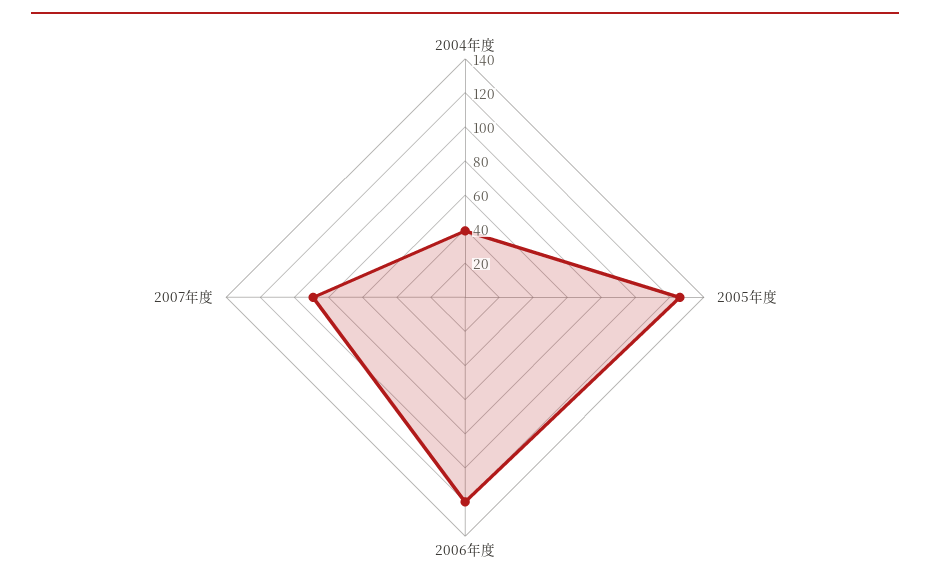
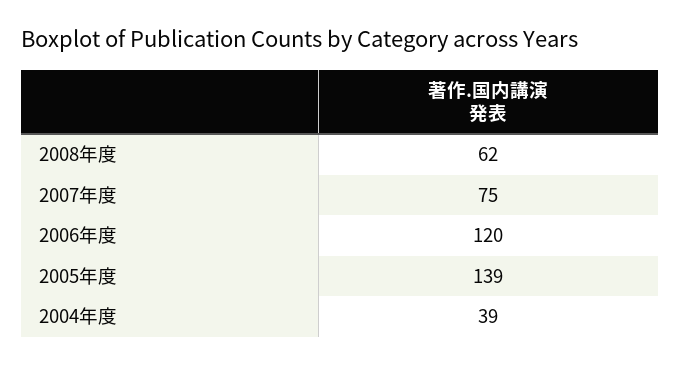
2005年度: 125 -> 139
2007年度: 90 -> 75
2008年度: none -> 62

